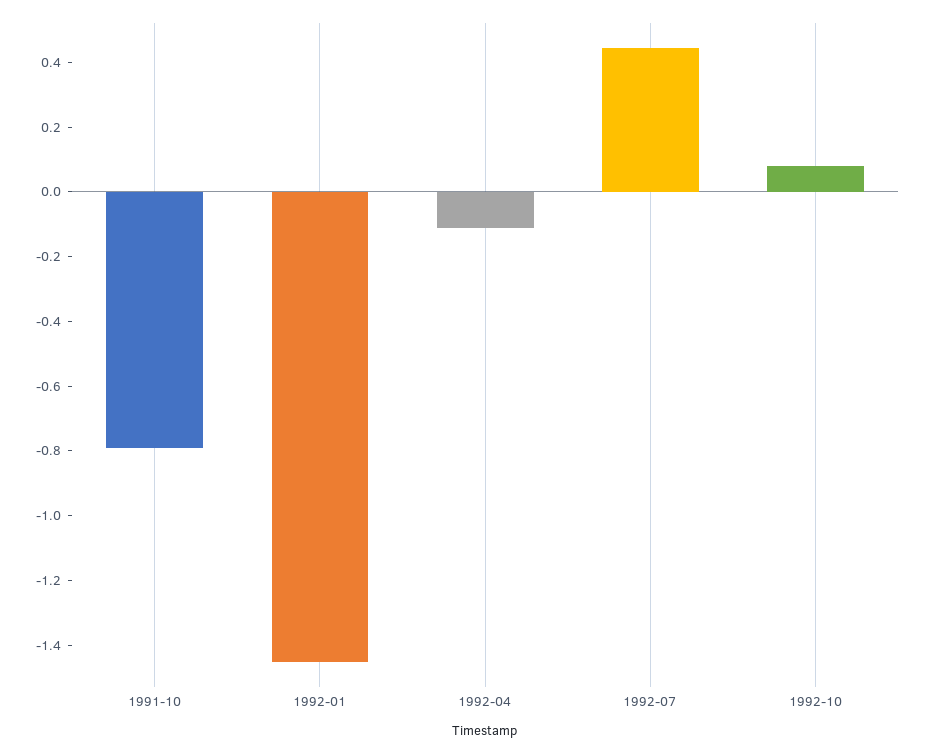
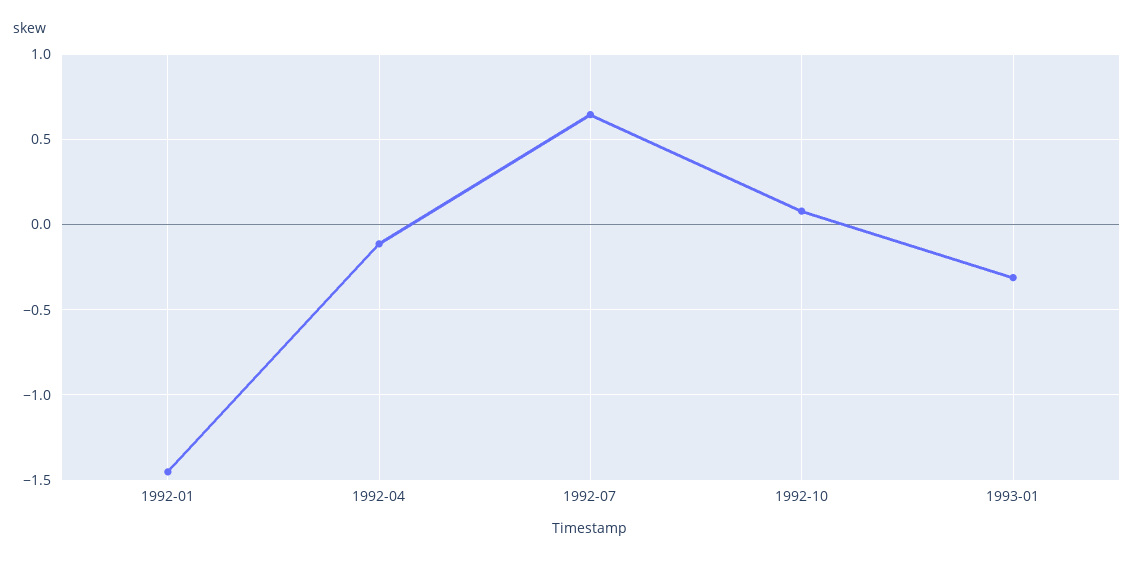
1991-10: -0.8 -> none
1992-07: 0.45 -> 0.65
1993-01: none -> -0.3

